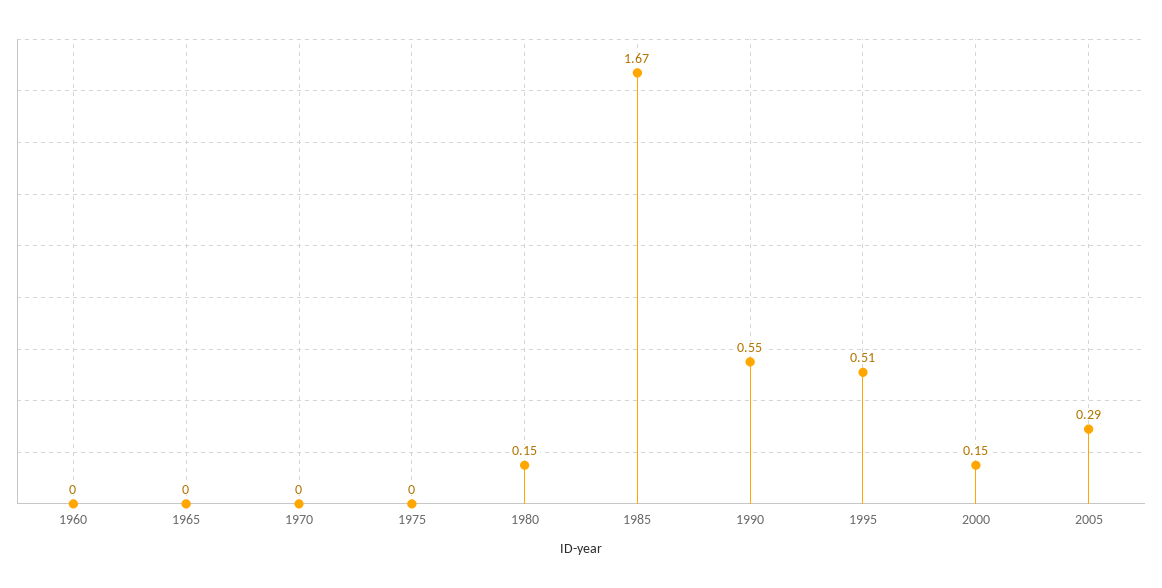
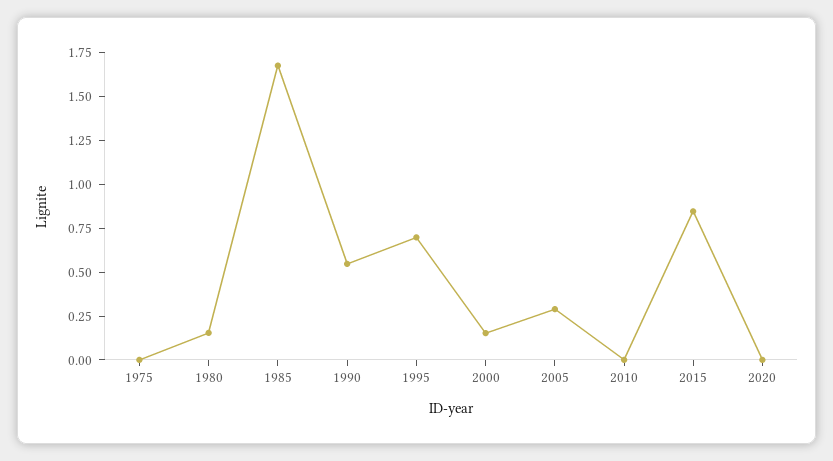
1960: 0 -> none
1965: 0 -> none
1970: 0 -> none
1995: 0.51 -> 0.7
2010: none -> 0
2015: none -> 0.85
2020: none -> 0

